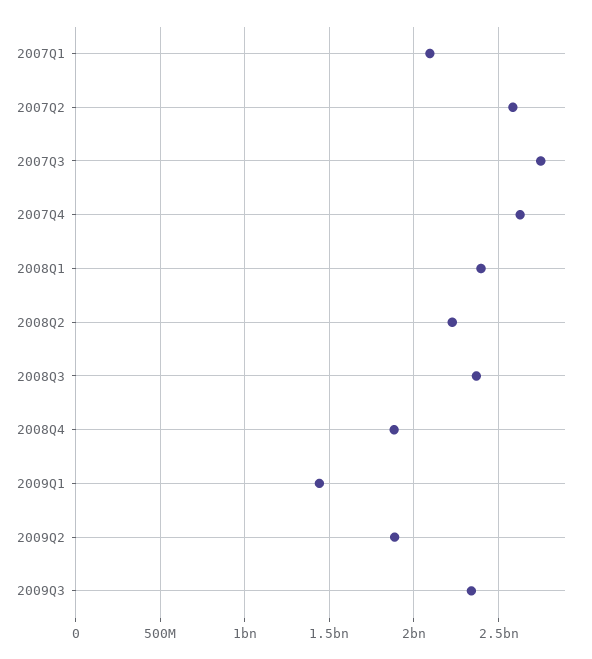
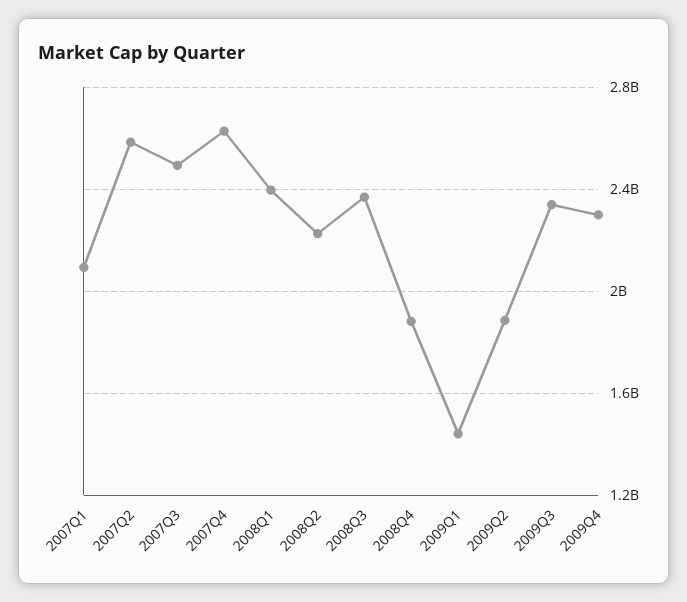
2007Q3: 2750000000 -> 2500000000
2009Q4: none -> 2300000000

